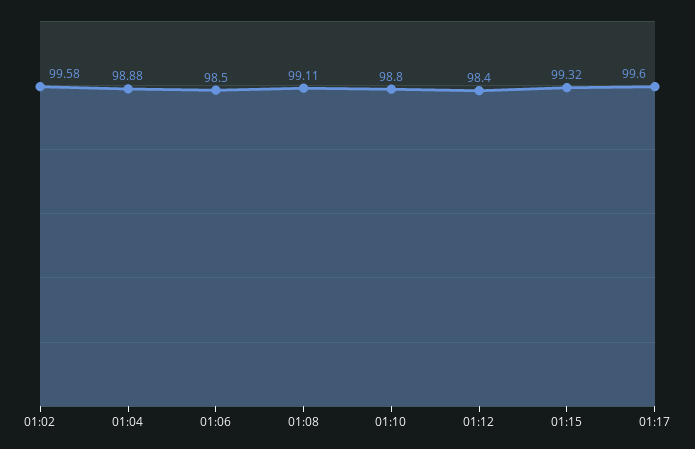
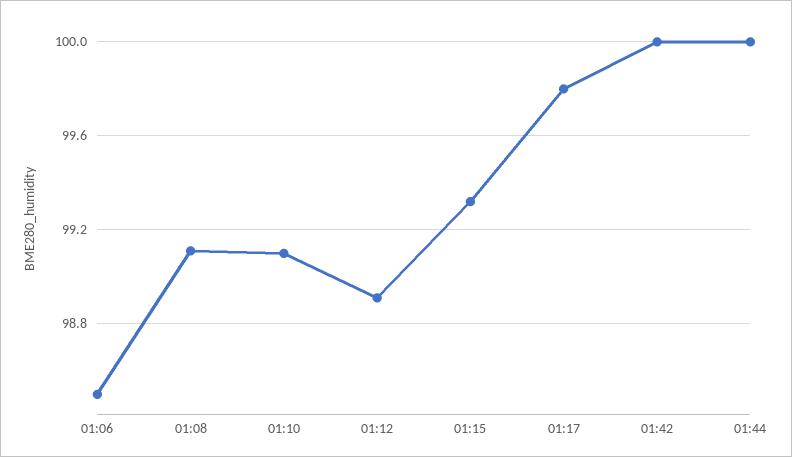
01:02: 99.58 -> none
01:04: 98.88 -> none
01:10: 98.8 -> 99.1
01:12: 98.4 -> 98.9
01:17: 99.6 -> 99.8
01:42: none -> 100
01:44: none -> 100

